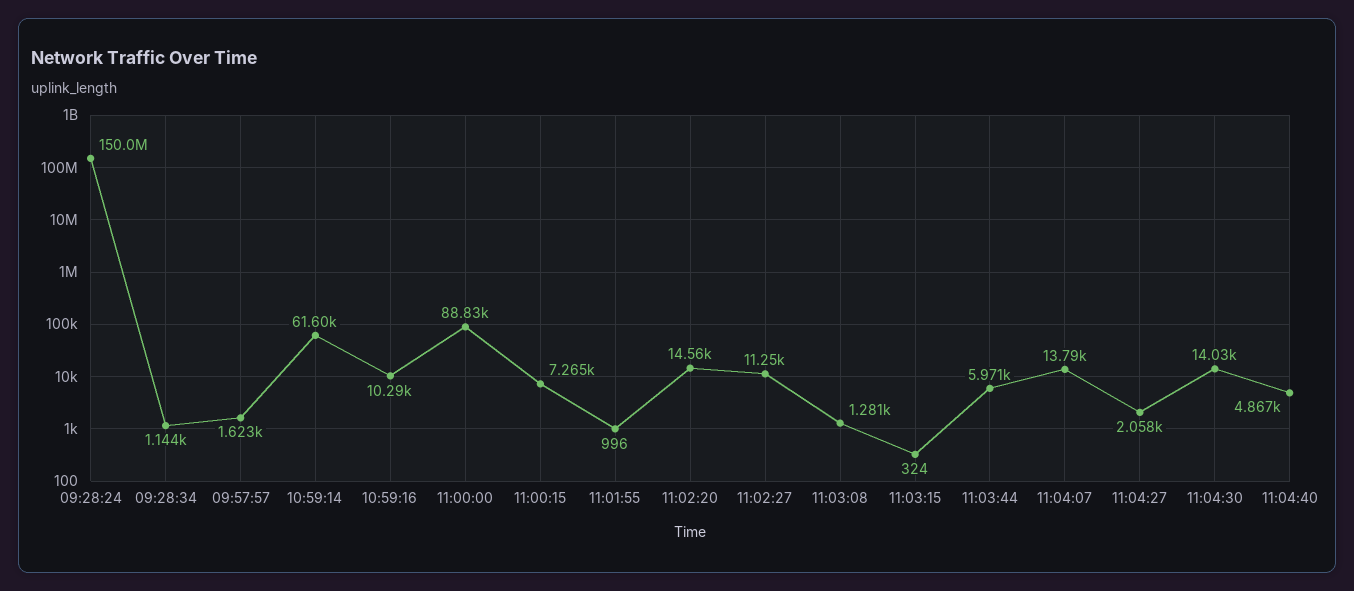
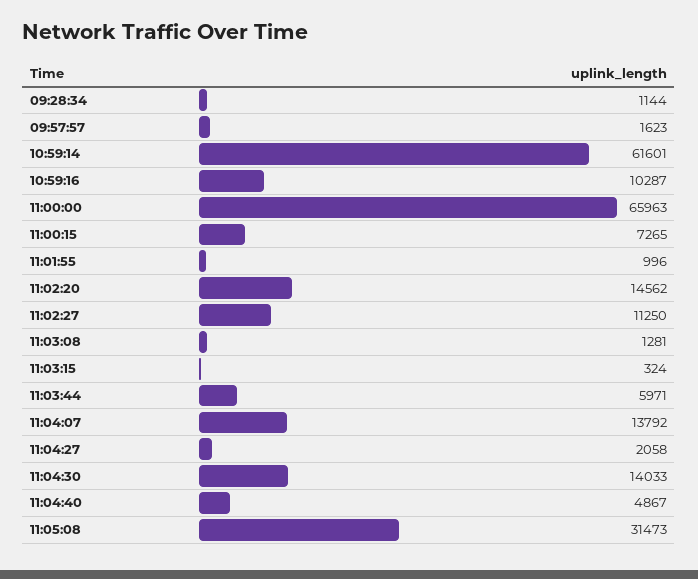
09:28:24: 150000000 -> none
11:00:00: 88830 -> 65963
11:05:08: none -> 31473

